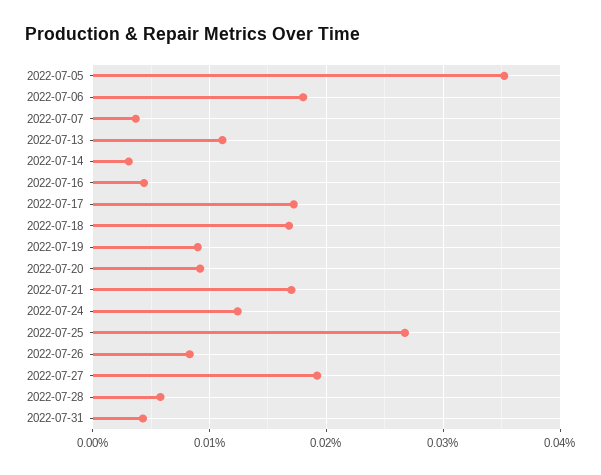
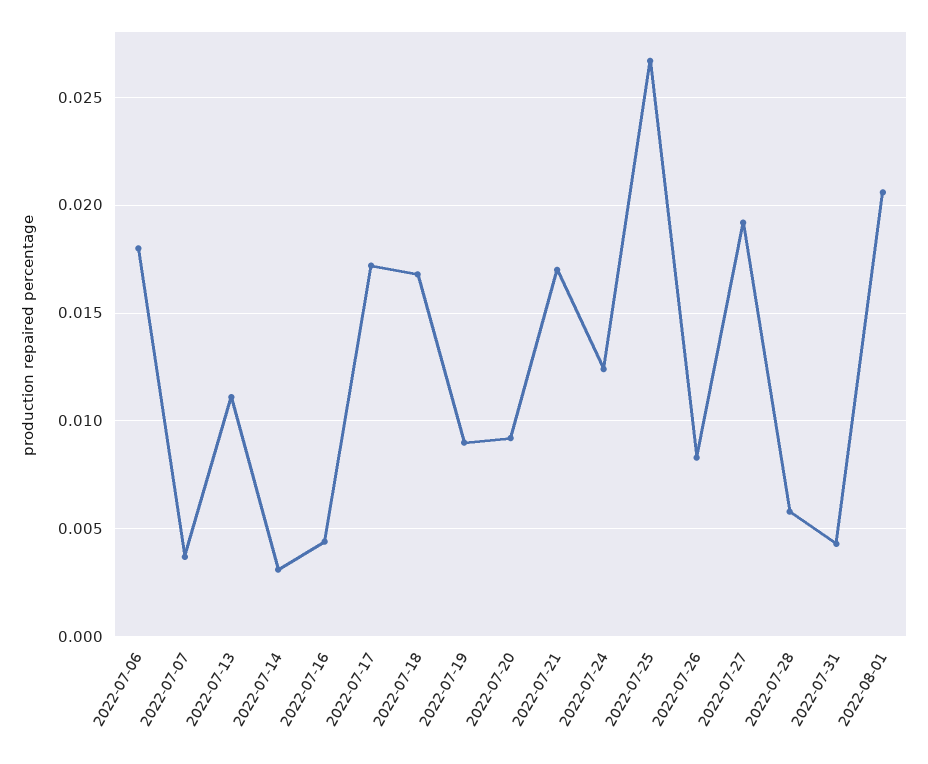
2022-07-05: 0.035 -> none
2022-08-01: none -> 0.0205

